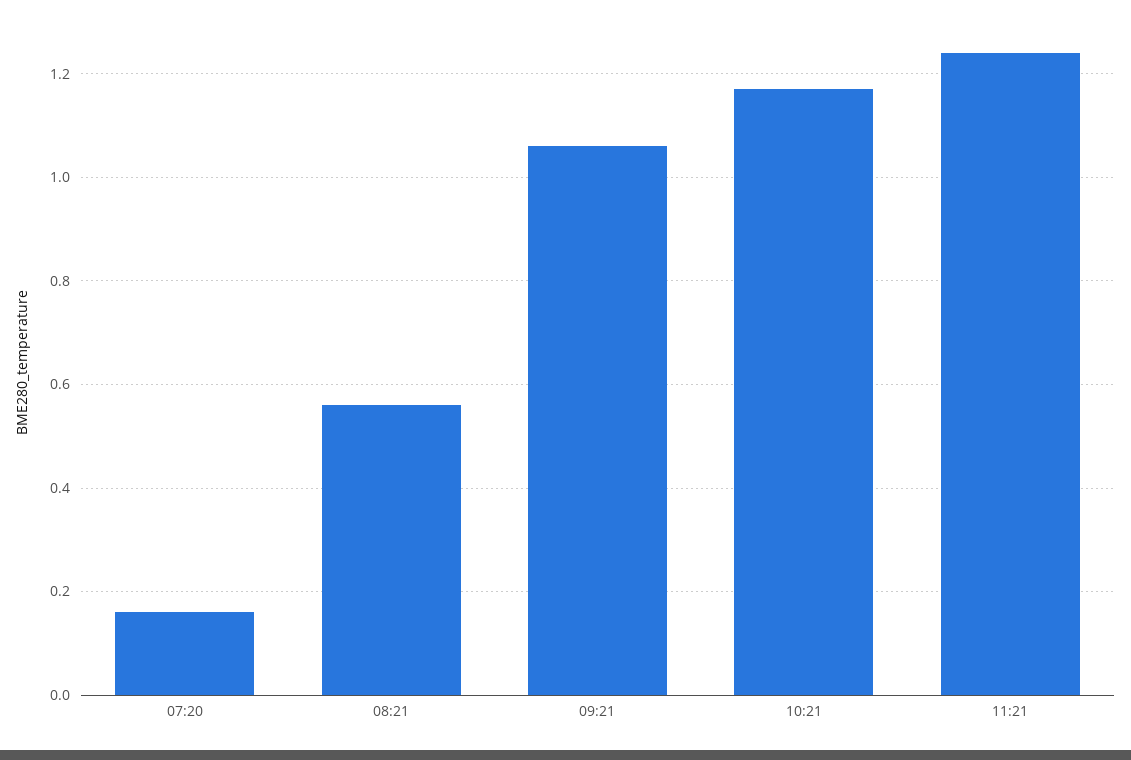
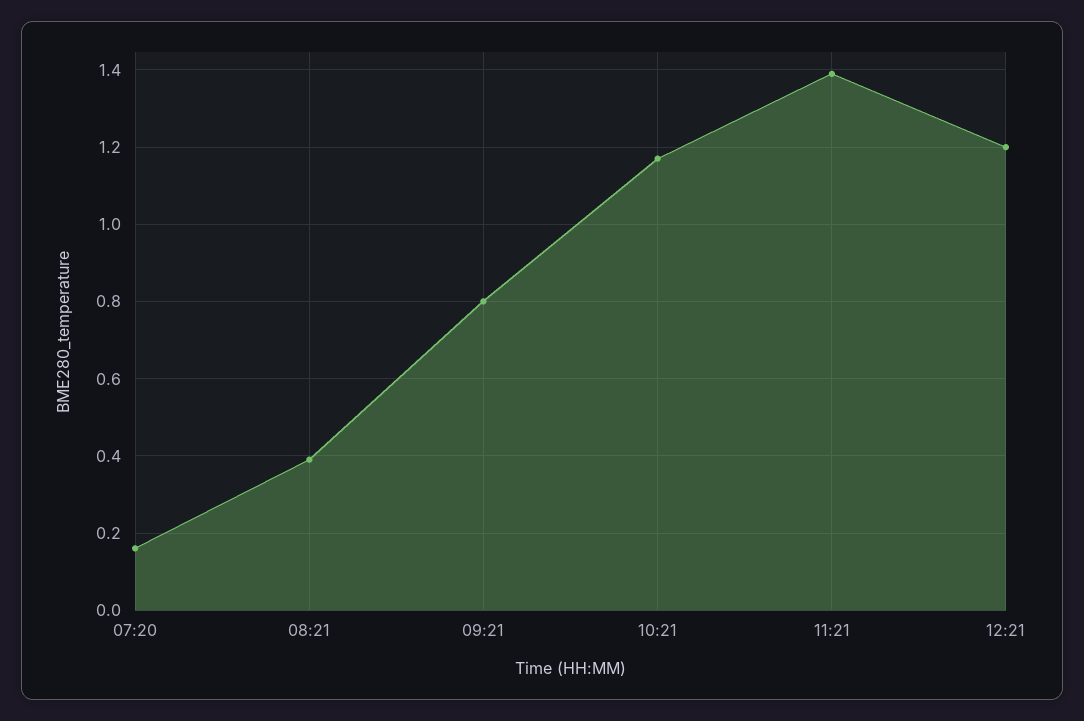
08:21: 0.55 -> 0.4
09:21: 1.05 -> 0.8
11:21: 1.25 -> 1.4
12:21: none -> 1.2

